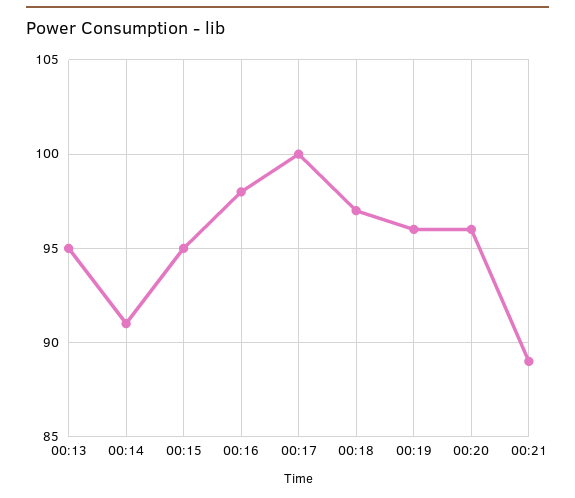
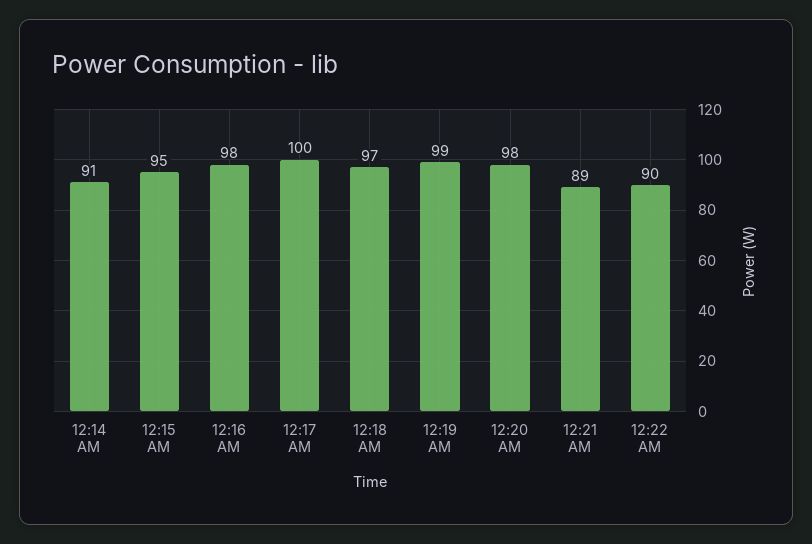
00:13: 95 -> none
00:19: 96 -> 99
00:20: 96 -> 98
12:22 AM: none -> 90

